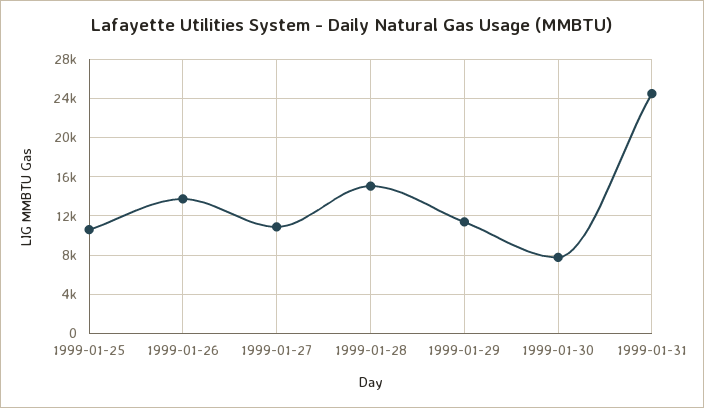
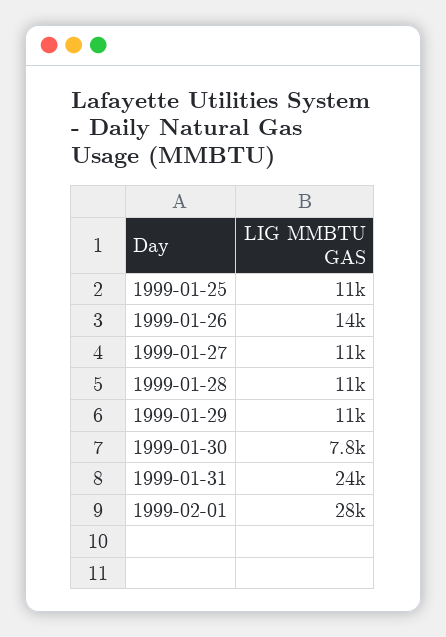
1999-01-28: 15000 -> 11000
1999-02-01: none -> 28000

